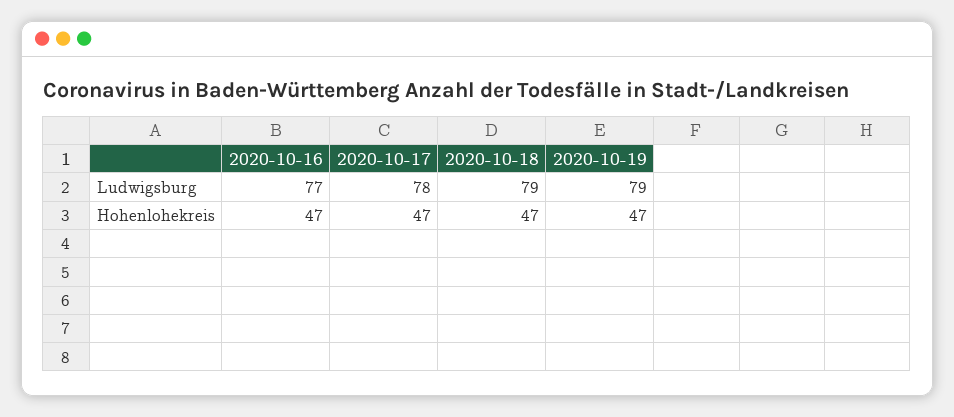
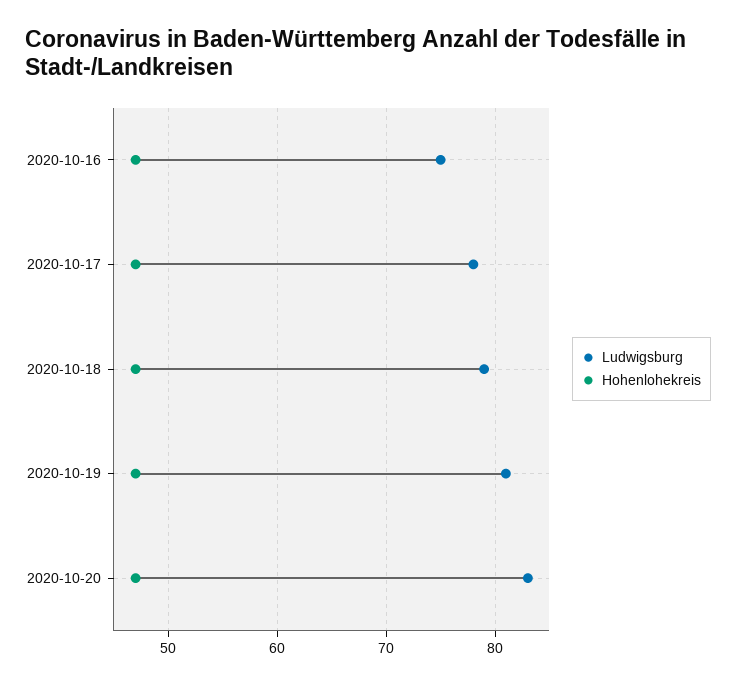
Ludwigsburg, 2020-10-16: 77 -> 75
Ludwigsburg, 2020-10-19: 79 -> 81
Ludwigsburg, 2020-10-20: none -> 83
Hohenlohekreis, 2020-10-20: none -> 47

